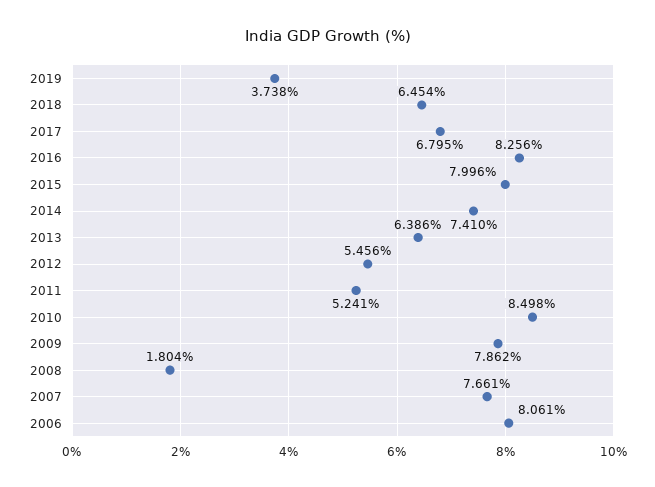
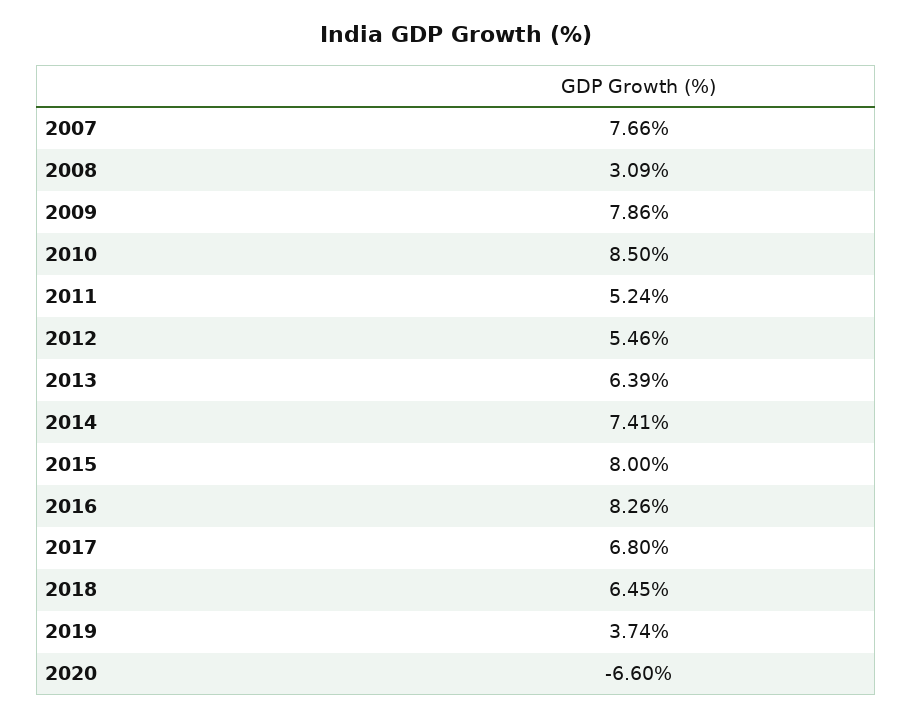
2008: 1.804 -> 3.09
2006: 8.061 -> none
2020: none -> -6.6

